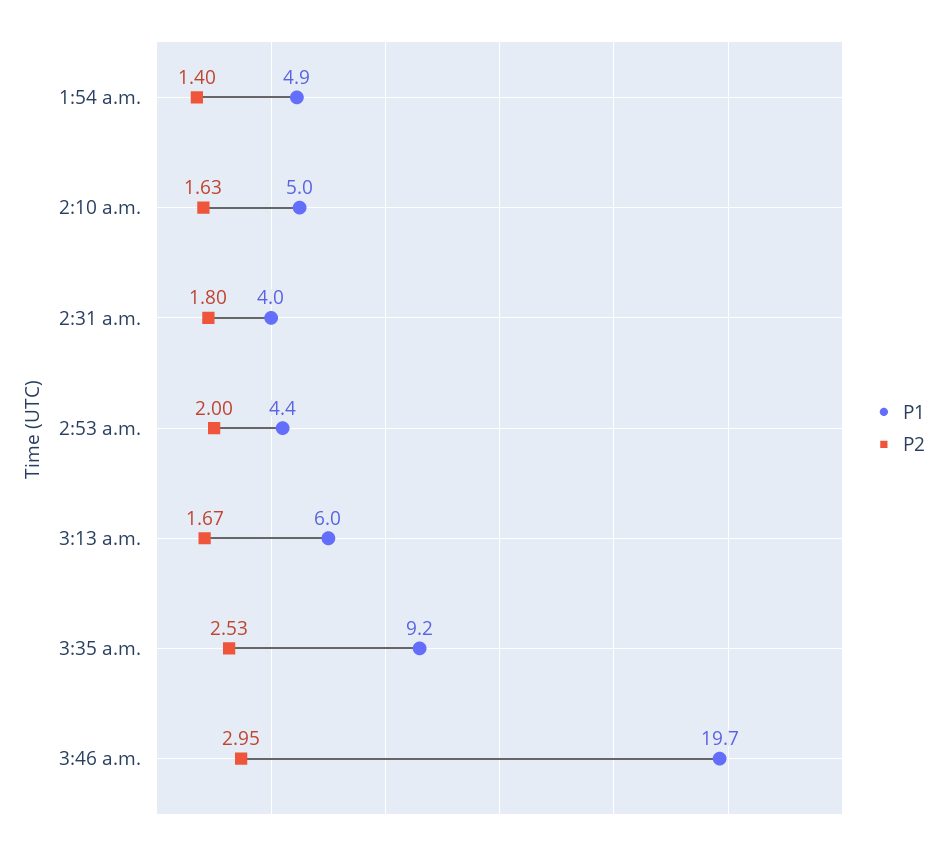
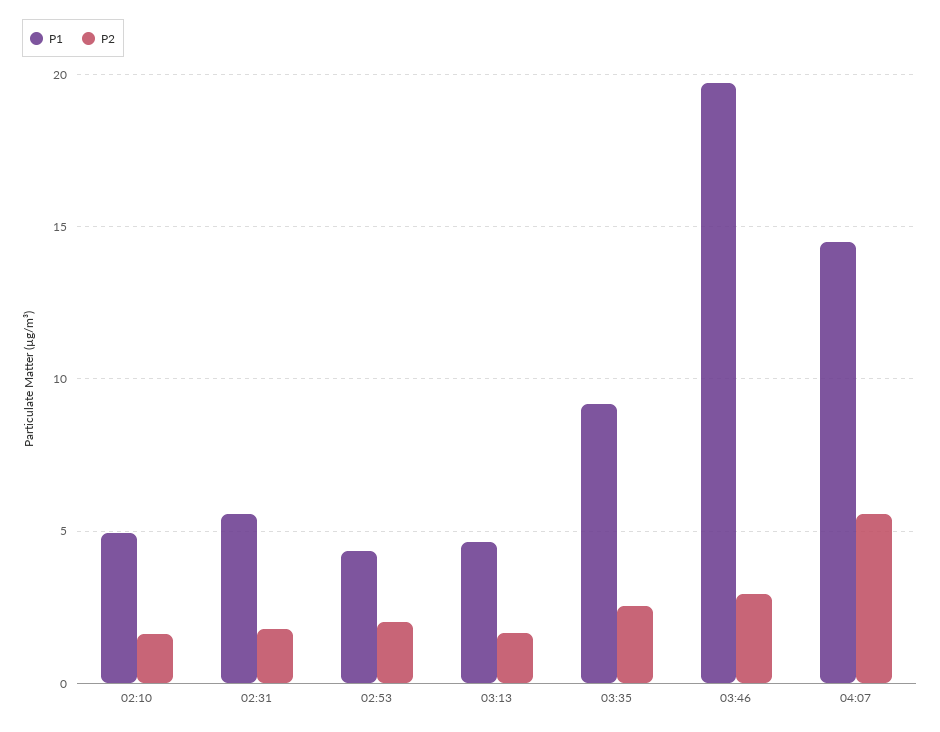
P1, 1:54 a.m.: 4.9 -> none
P2, 1:54 a.m.: 1.4 -> none
P1, 2:31 a.m.: 4 -> 5.5
P1, 3:13 a.m.: 6 -> 4.5
P1, 04:07: none -> 14.5
P2, 04:07: none -> 5.5

